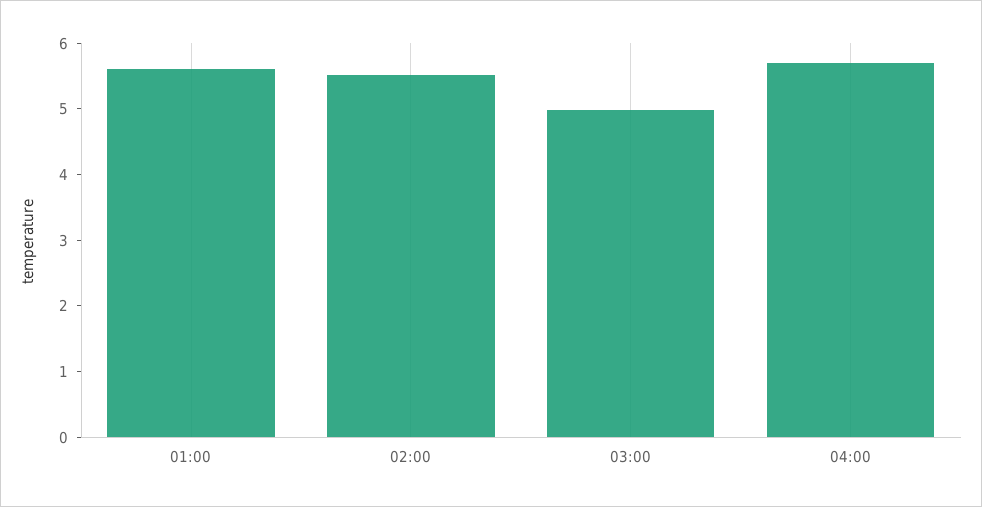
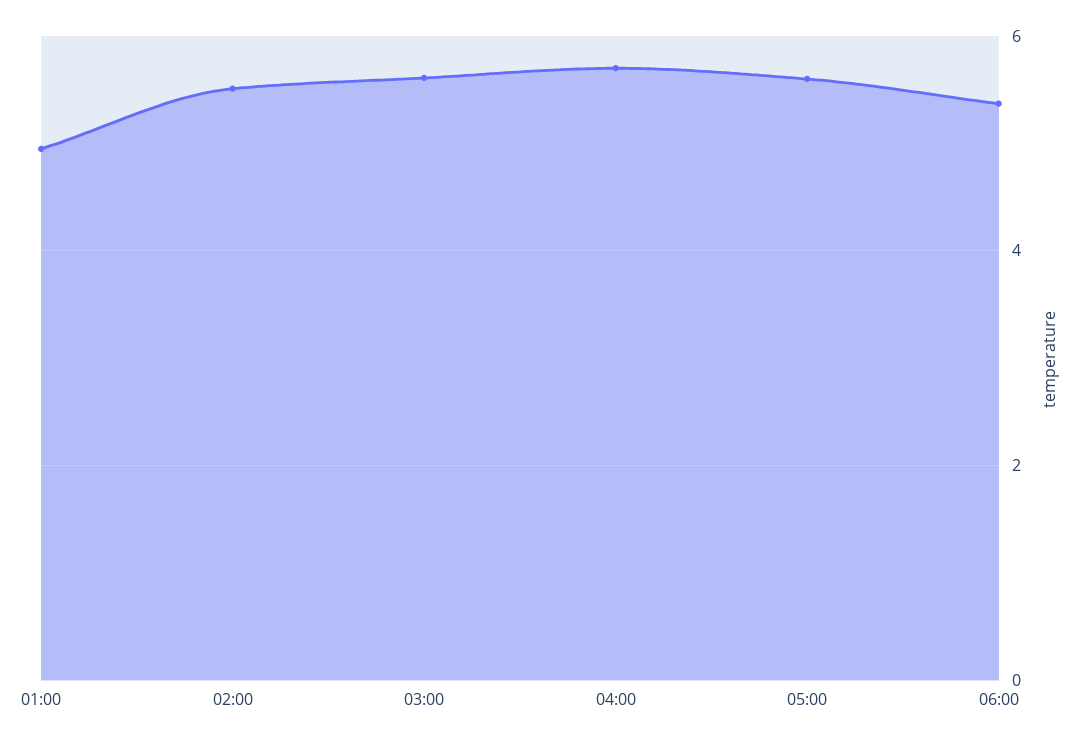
01:00: 5.6 -> 5
03:00: 5 -> 5.6
05:00: none -> 5.6
06:00: none -> 5.4

